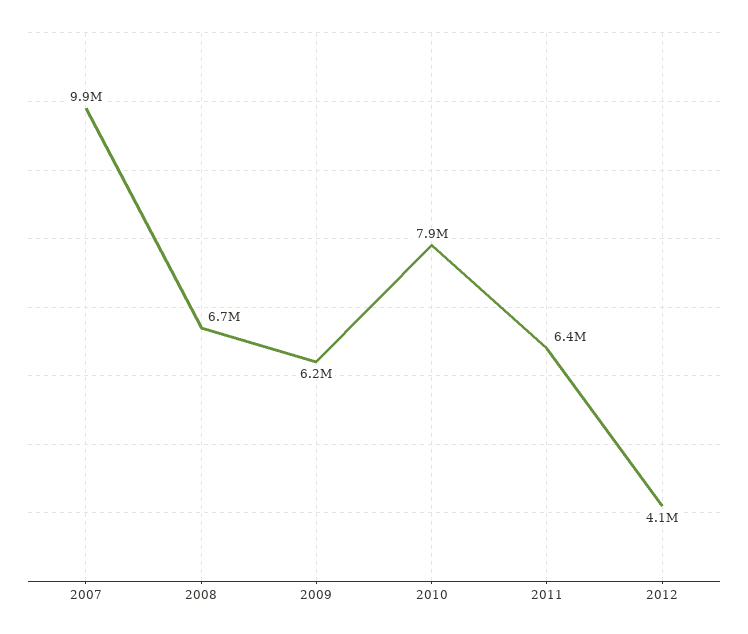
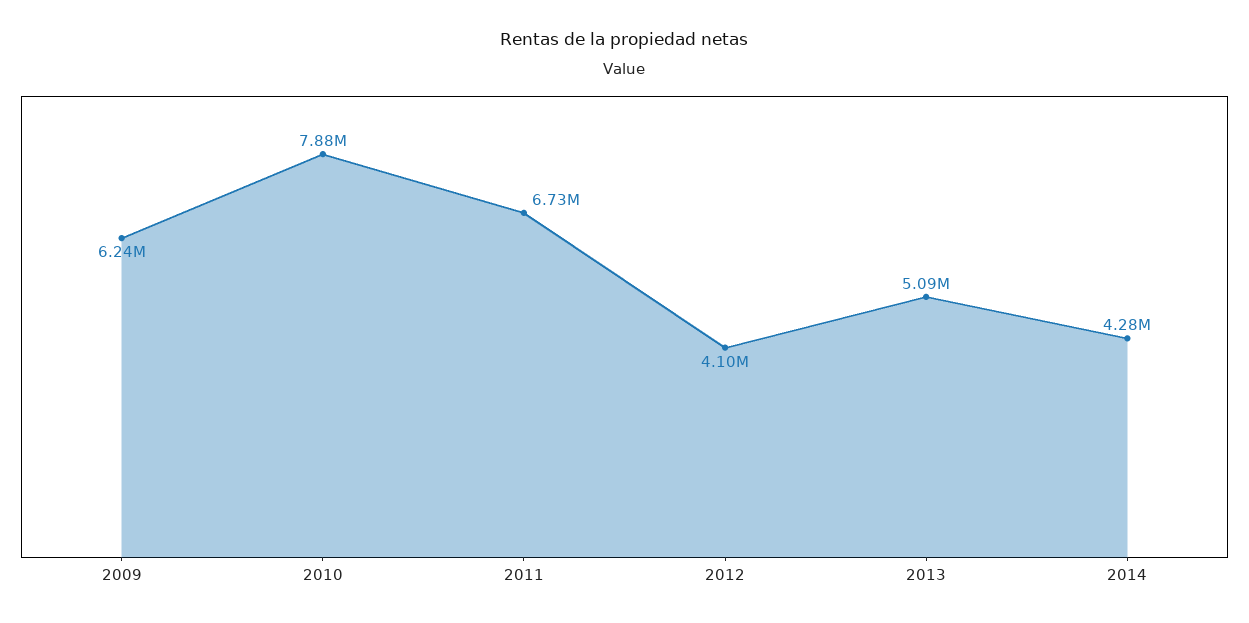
2007: 9900000 -> none
2008: 6700000 -> none
2011: 6400000 -> 6730000
2013: none -> 5090000
2014: none -> 4280000

